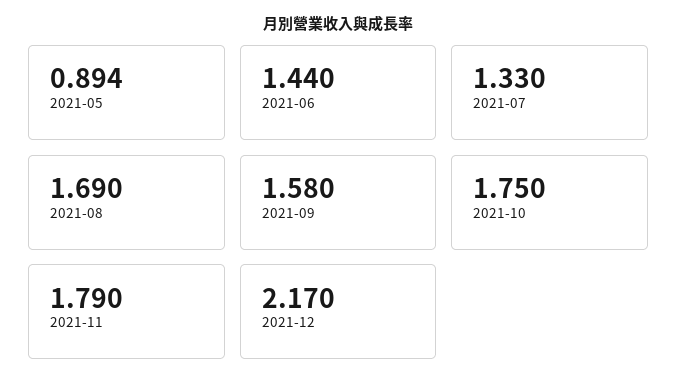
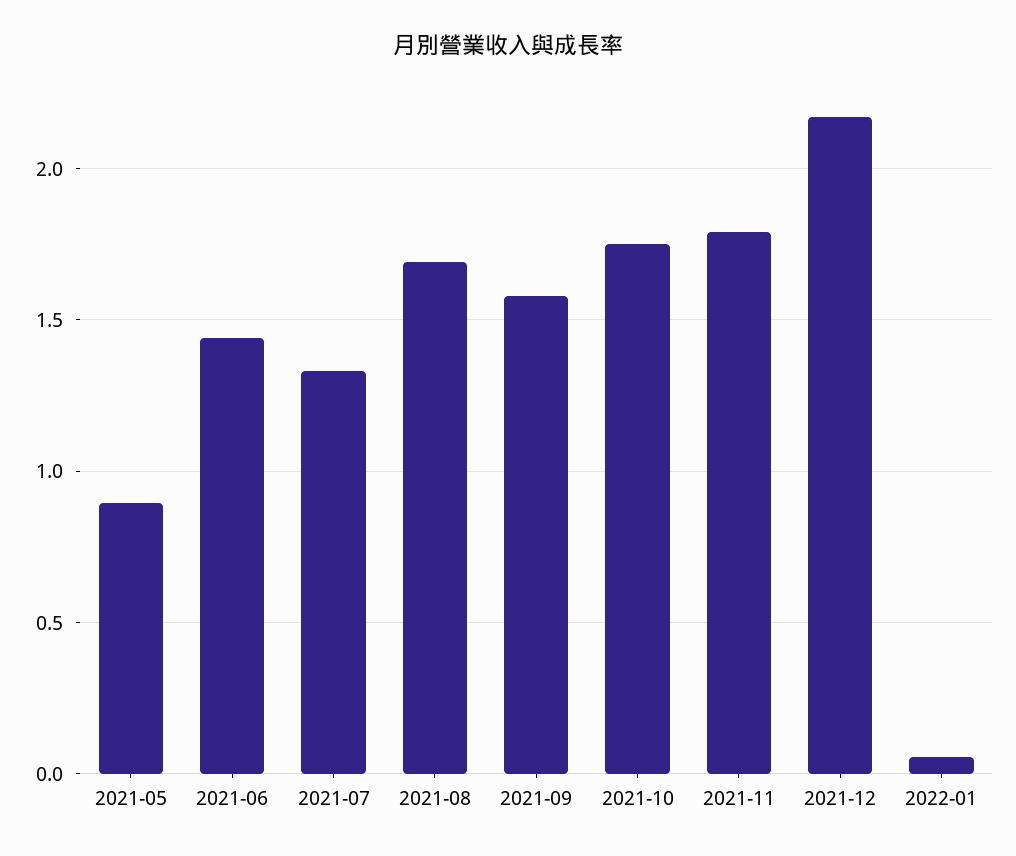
2022-01: none -> 0.05

